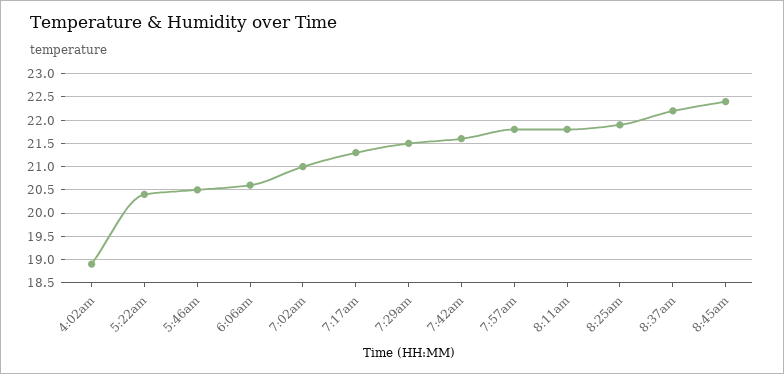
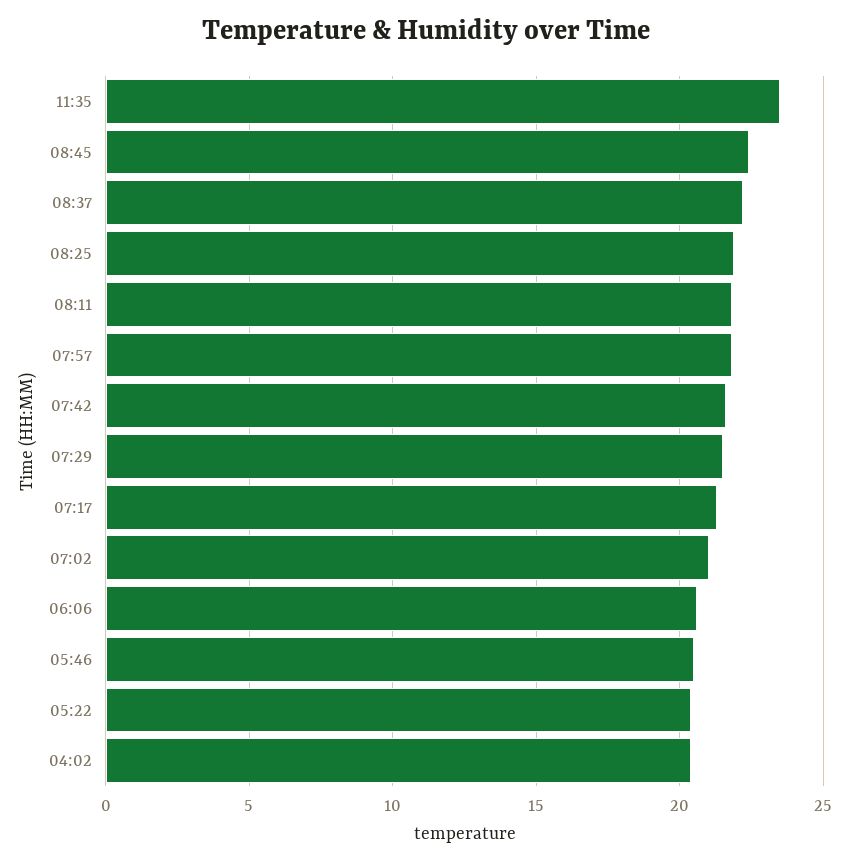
4:02am: 19 -> 20.5
11:35: none -> 23.5

